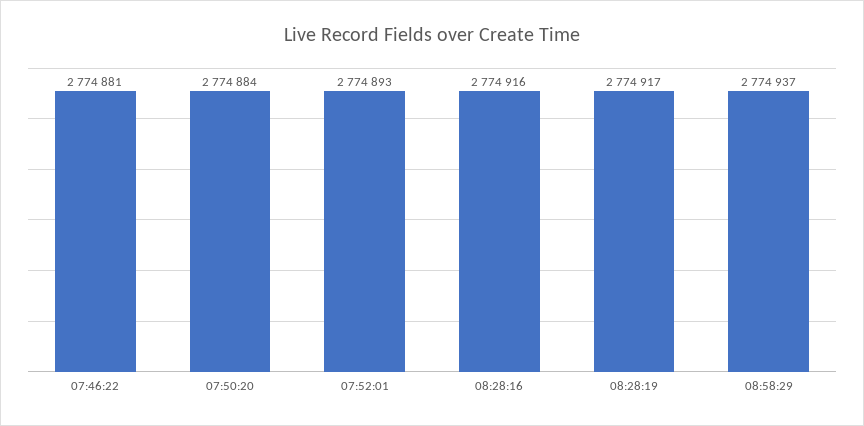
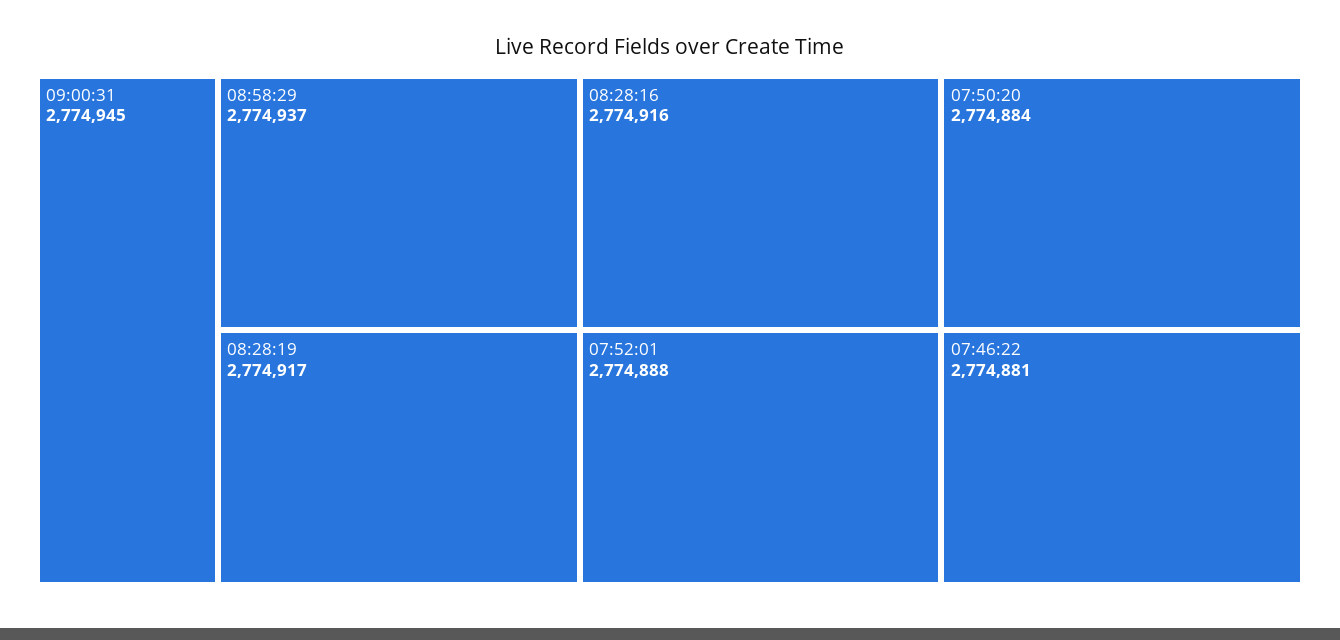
07:52:01: 2774893 -> 2774888
09:00:31: none -> 2774945

